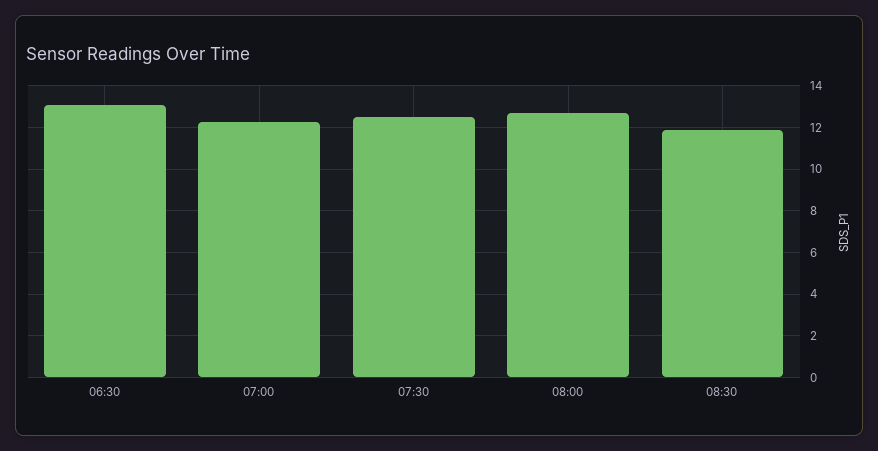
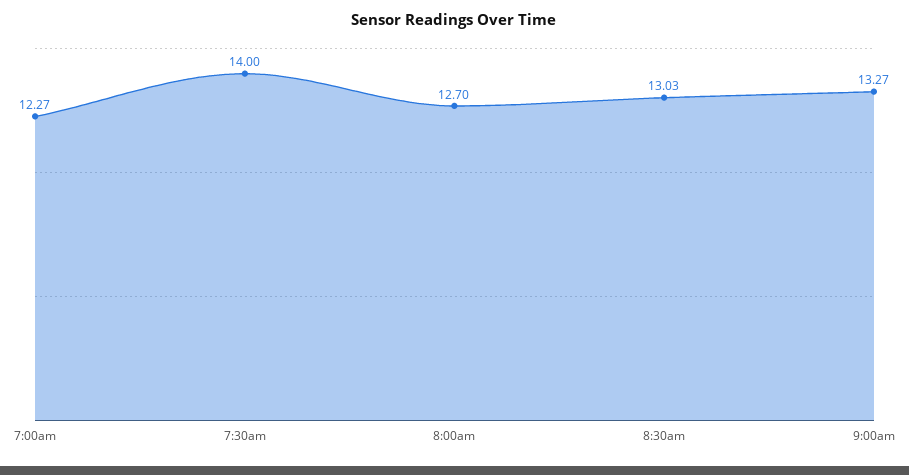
06:30: 13 -> none
07:30: 12.5 -> 14
08:30: 12 -> 13.03
9:00am: none -> 13.27

